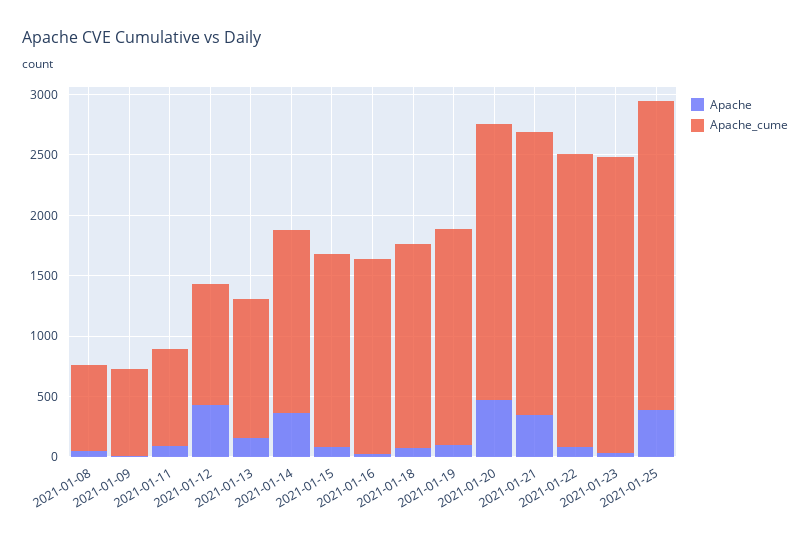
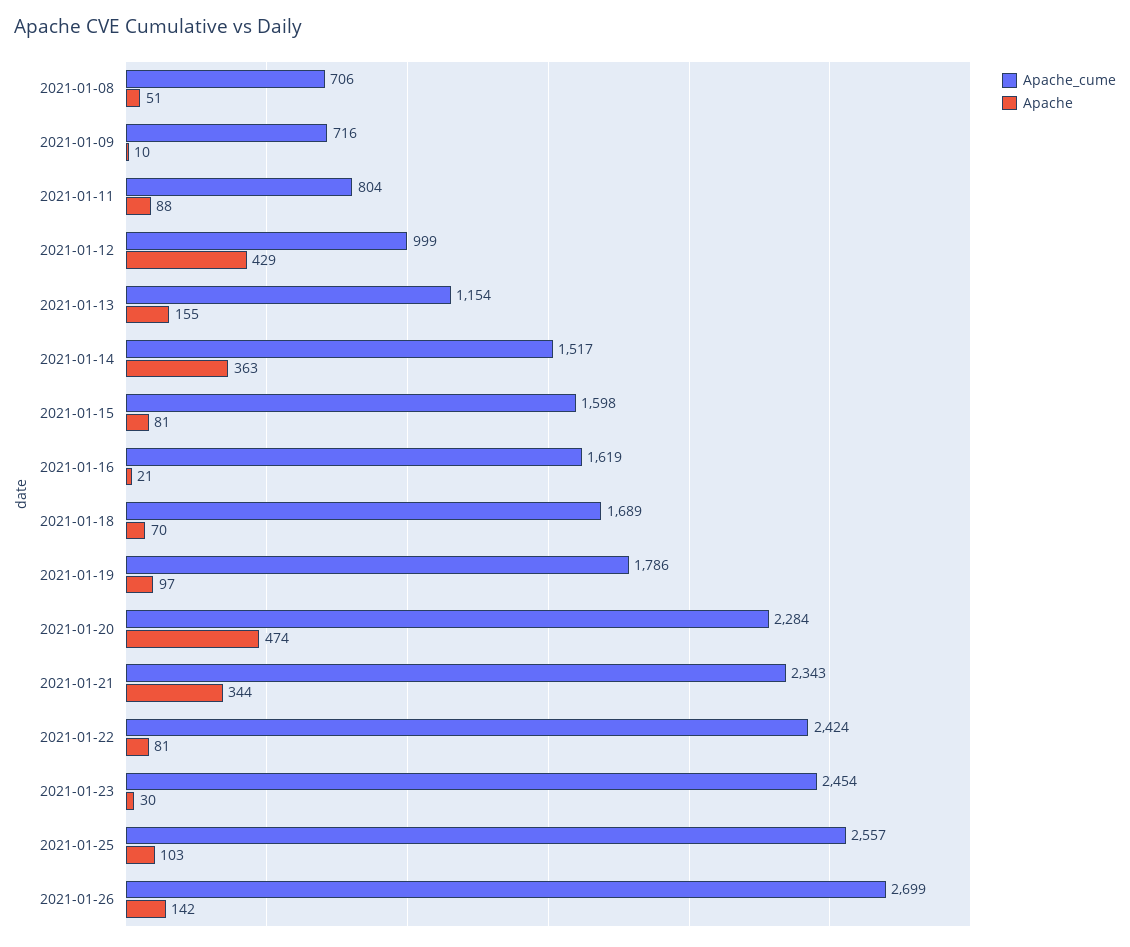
Apache, 2021-01-25: 400 -> 103
Apache_cume, 2021-01-26: none -> 2699
Apache, 2021-01-26: none -> 142

